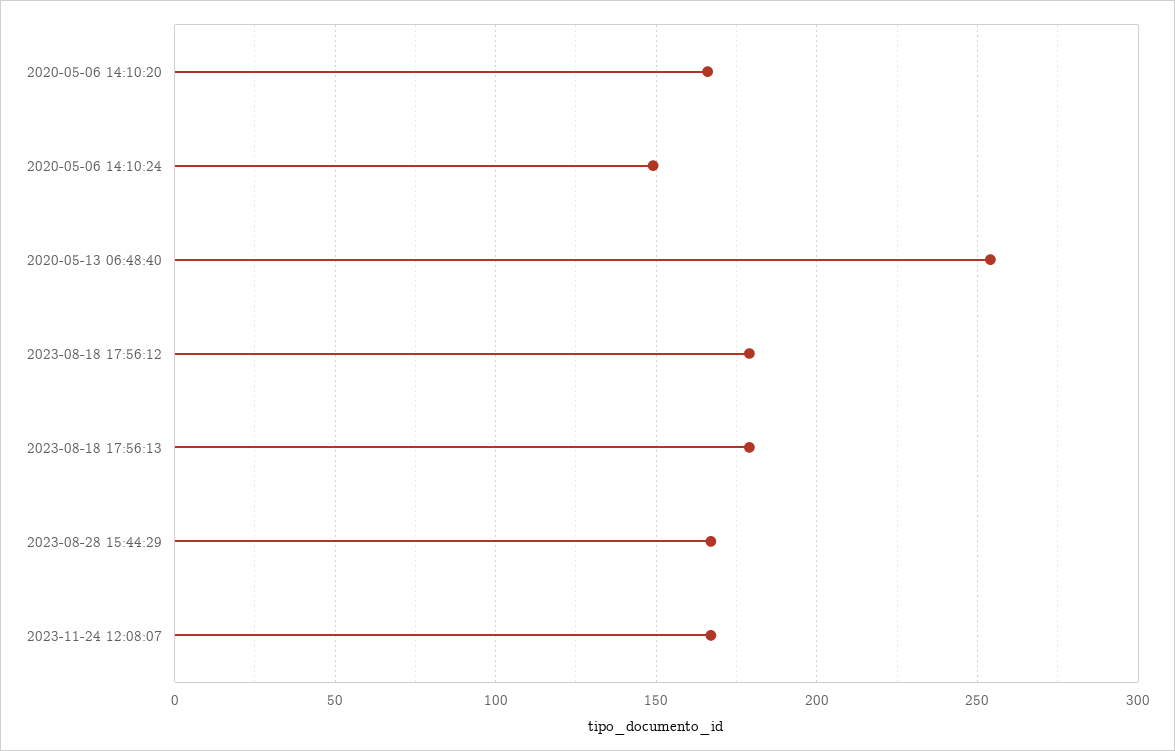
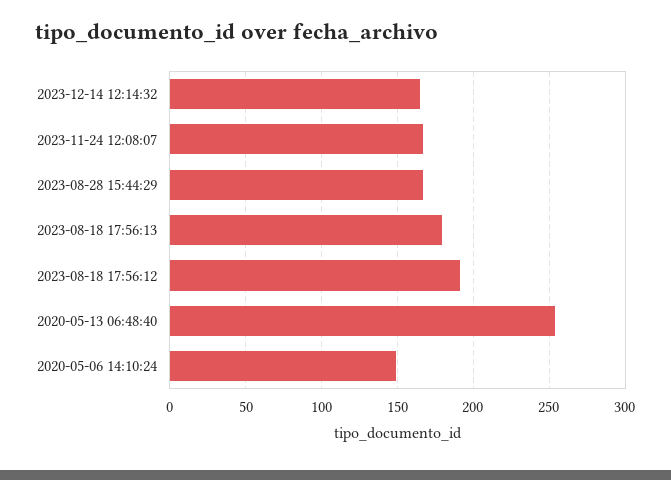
2020-05-06 14:10:20: 165 -> none
2023-08-18 17:56:12: 180 -> 190
2023-12-14 12:14:32: none -> 165

